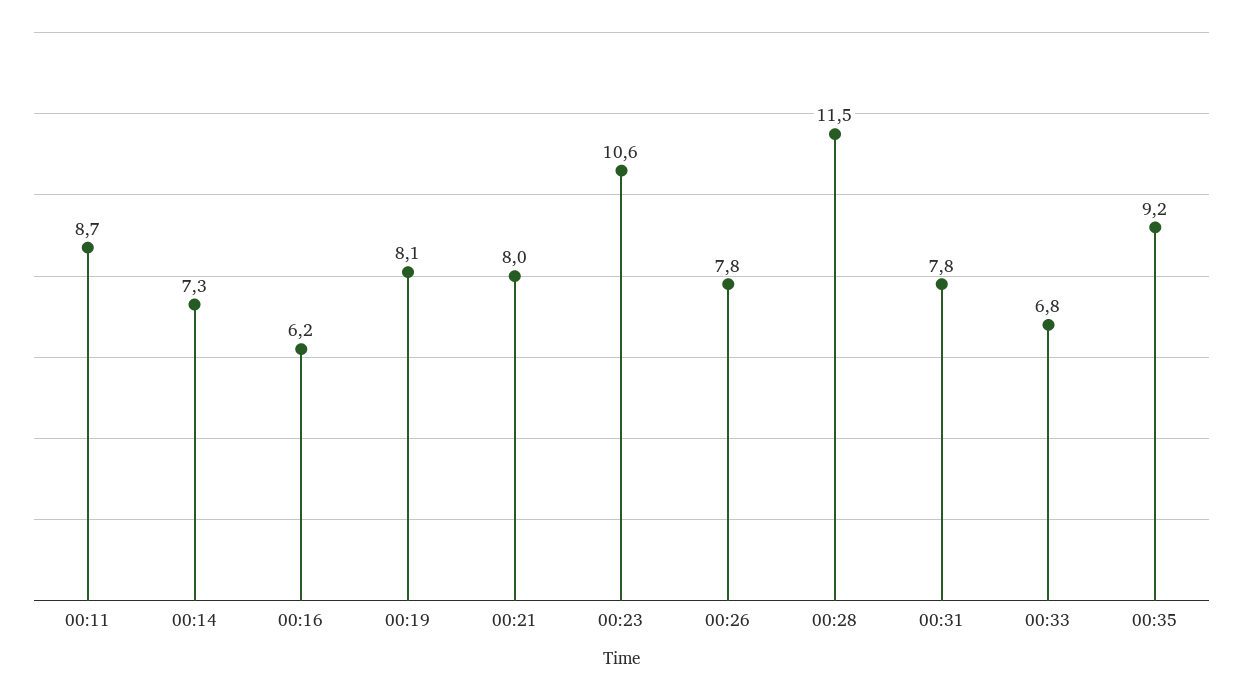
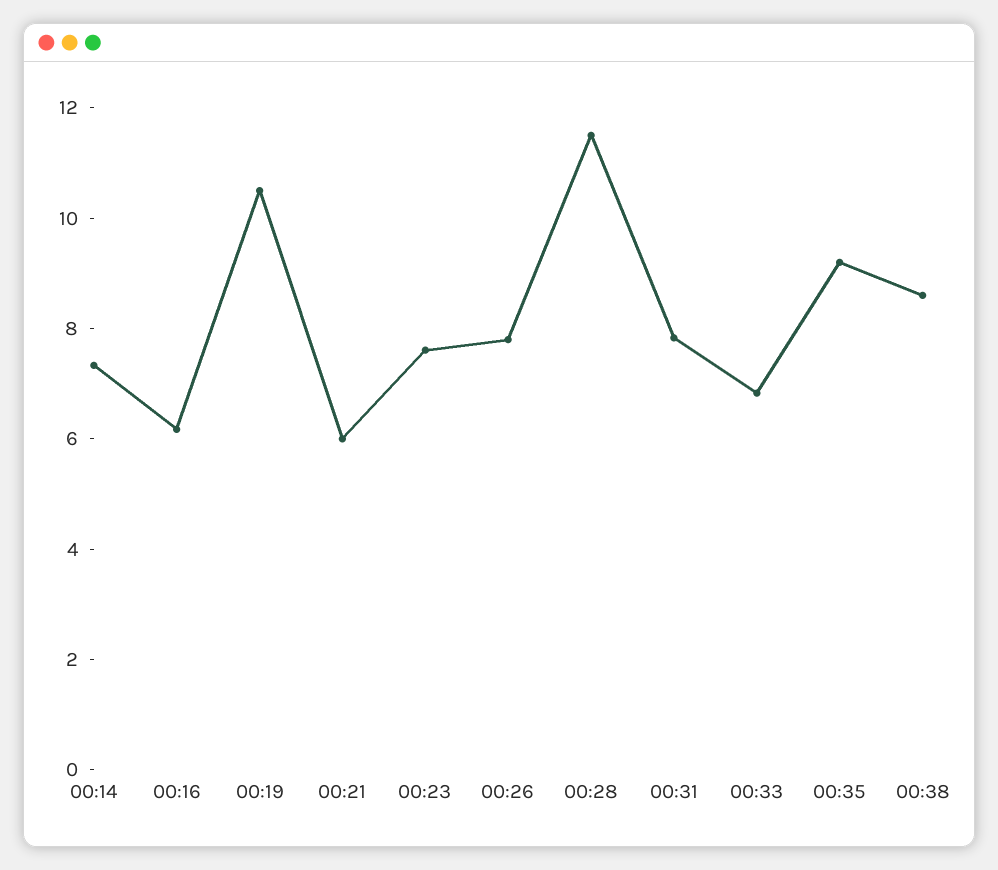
00:11: 8.7 -> none
00:19: 8.1 -> 10.5
00:21: 8 -> 6
00:23: 10.6 -> 7.5
00:38: none -> 8.5

